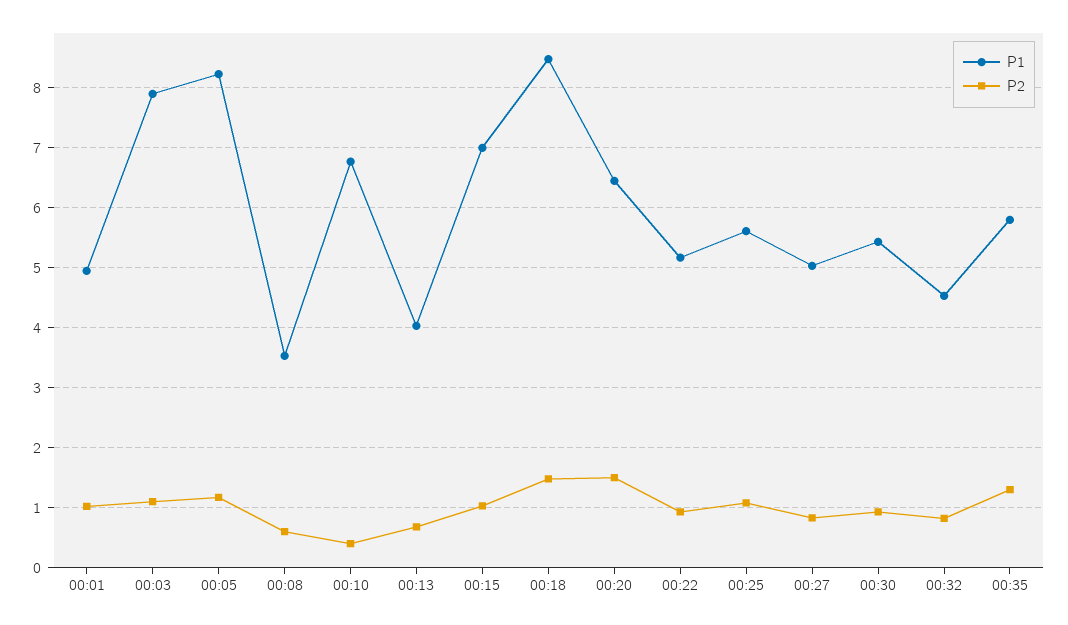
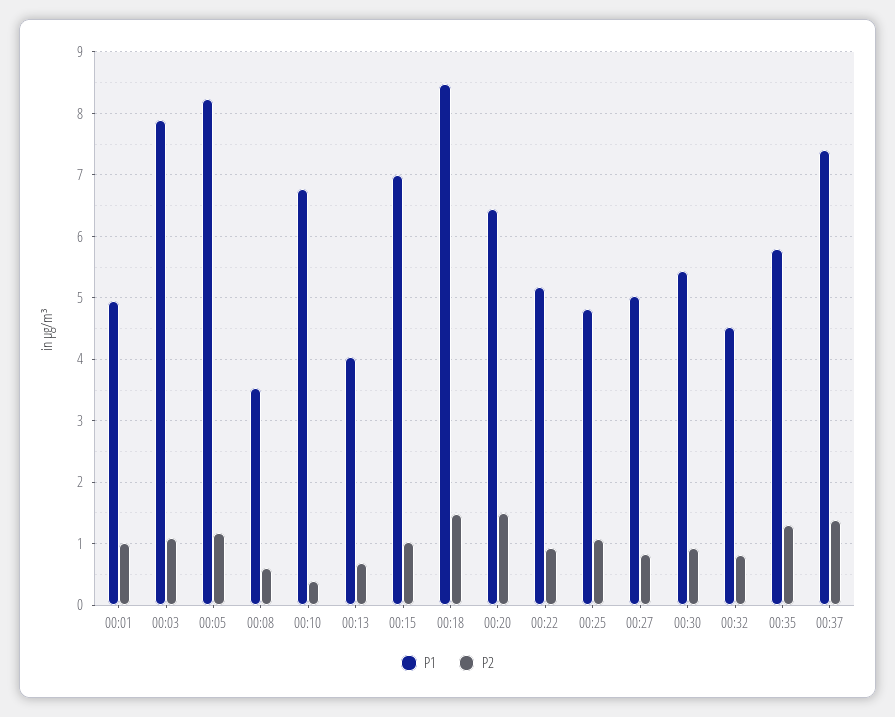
P1, 00:25: 5.6 -> 4.8
P1, 00:37: none -> 7.4
P2, 00:37: none -> 1.4

